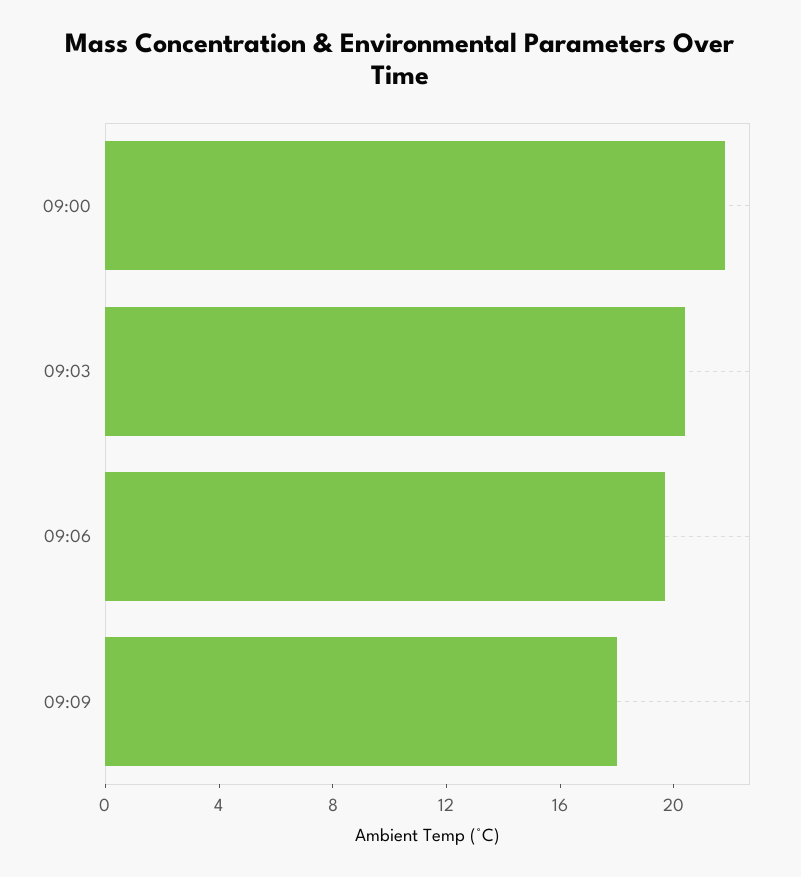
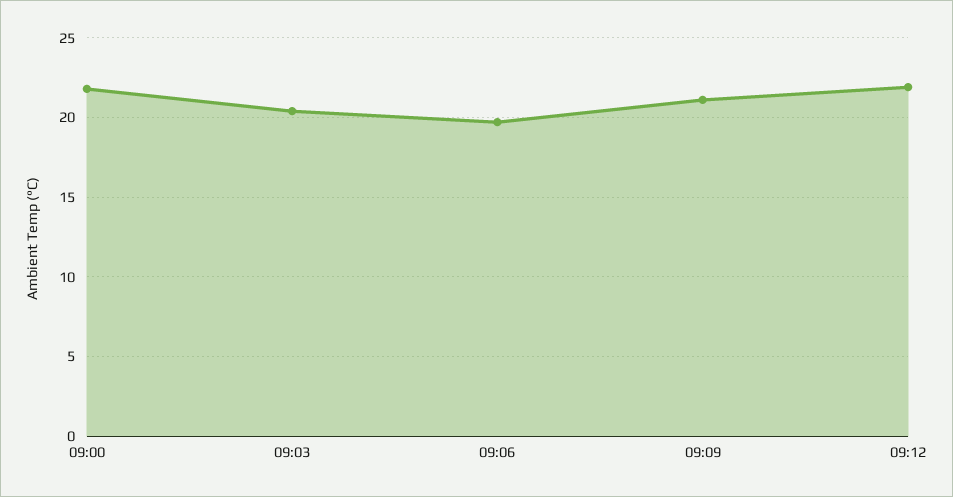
09:09: 18 -> 21
09:12: none -> 22

